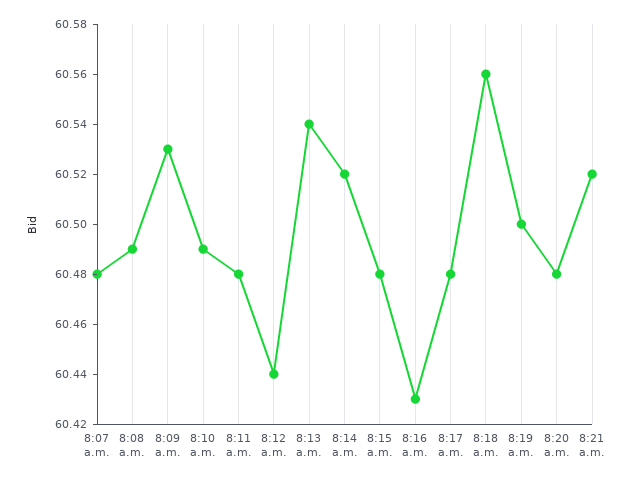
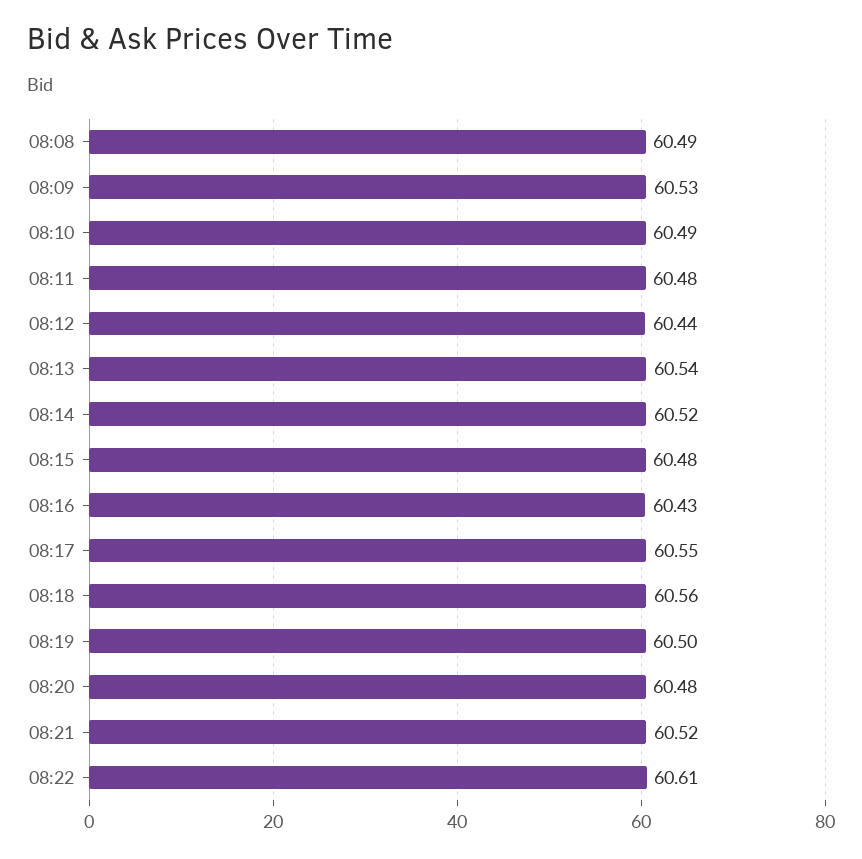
8:07 a.m.: 60.48 -> none
8:17 a.m.: 60.48 -> 60.55
08:22: none -> 60.61

